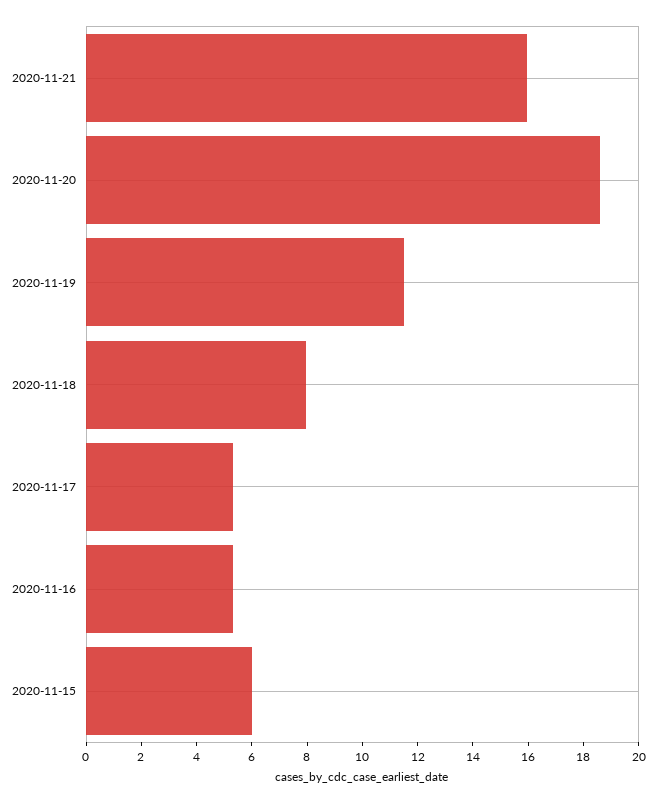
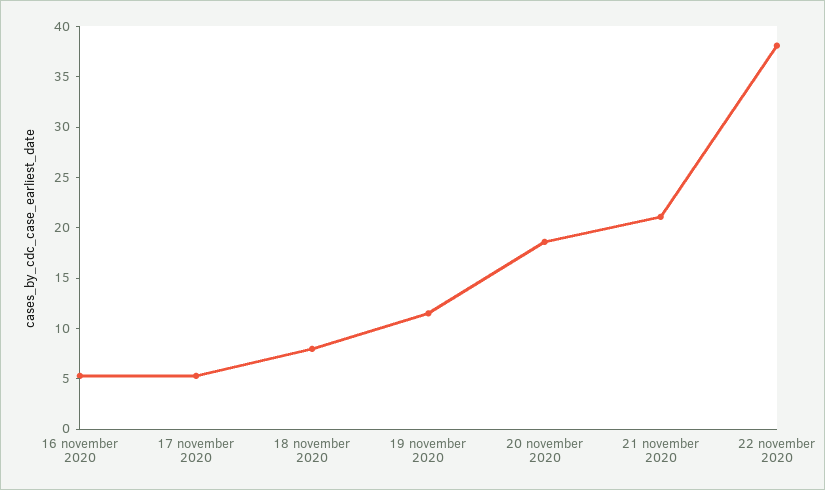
2020-11-21: 16 -> 21
2020-11-15: 6 -> none
22 november 2020: none -> 38

